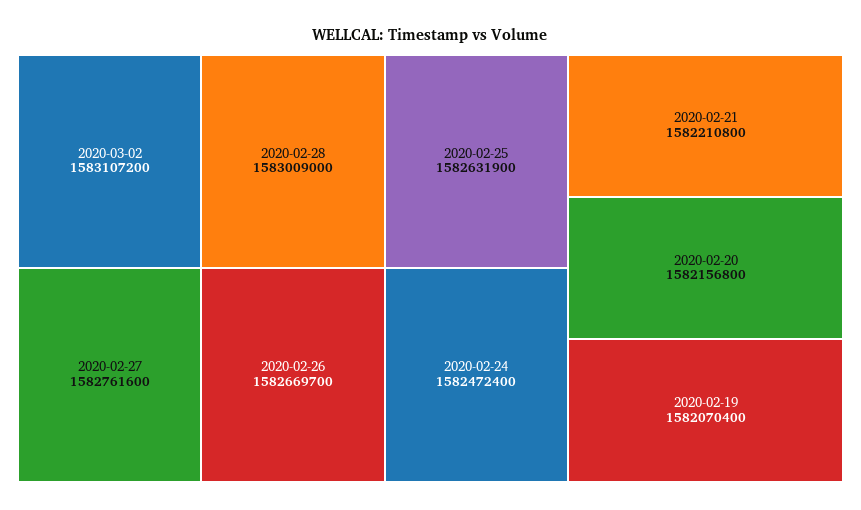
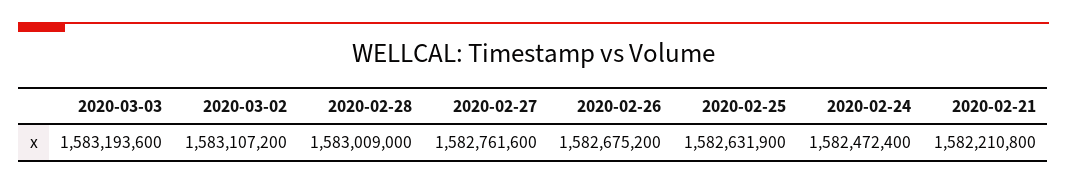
2020-02-26: 1582669700 -> 1582675200
2020-02-20: 1582156800 -> none
2020-02-19: 1582070400 -> none
2020-03-03: none -> 1583193600

